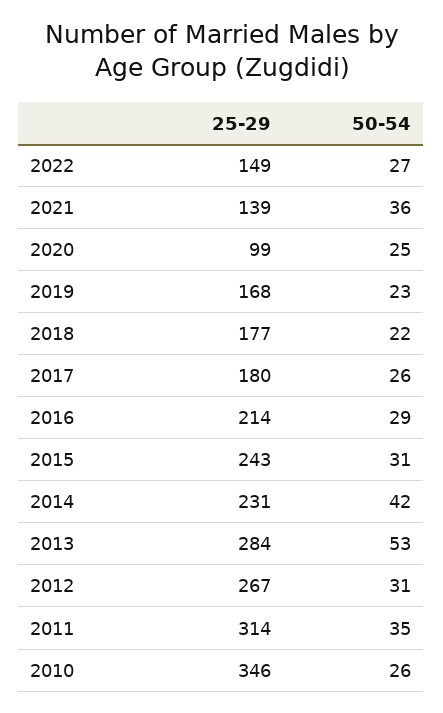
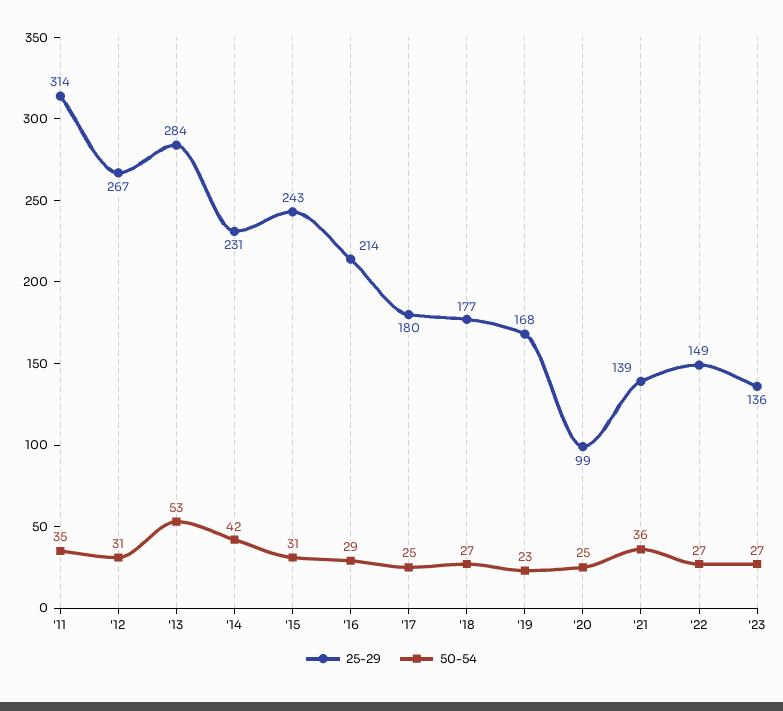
50-54, 2018: 22 -> 27
50-54, 2017: 26 -> 25
25-29, 2010: 346 -> none
50-54, 2010: 26 -> none
25-29, '23: none -> 136
50-54, '23: none -> 27

